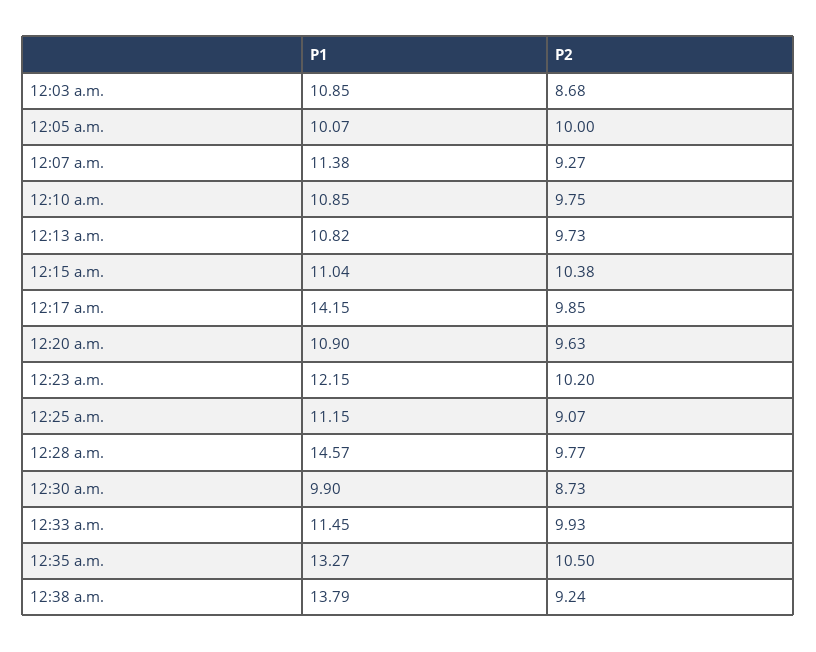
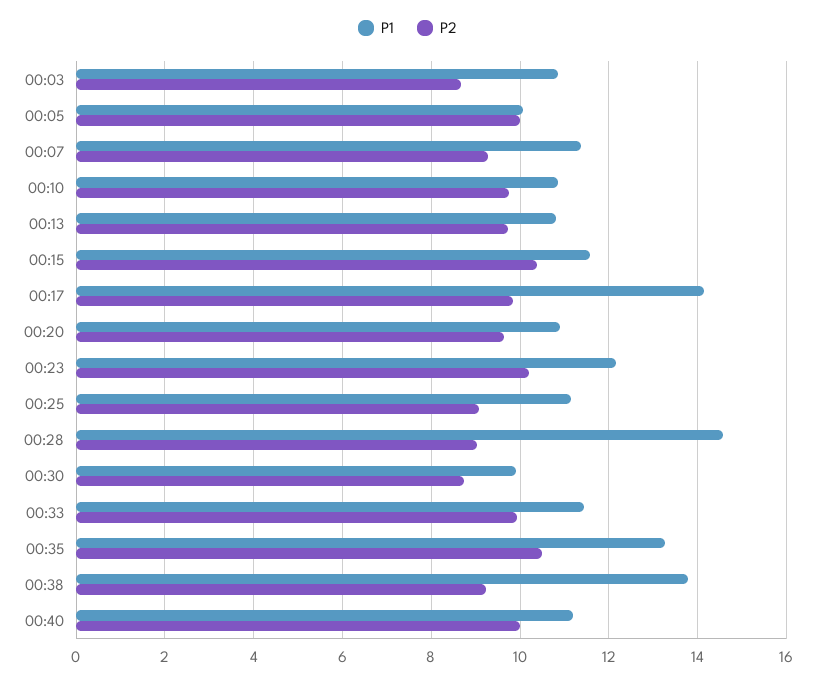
P1, 12:15 a.m.: 11.04 -> 11.6
P2, 12:28 a.m.: 9.77 -> 9
P1, 00:40: none -> 11.2
P2, 00:40: none -> 10

